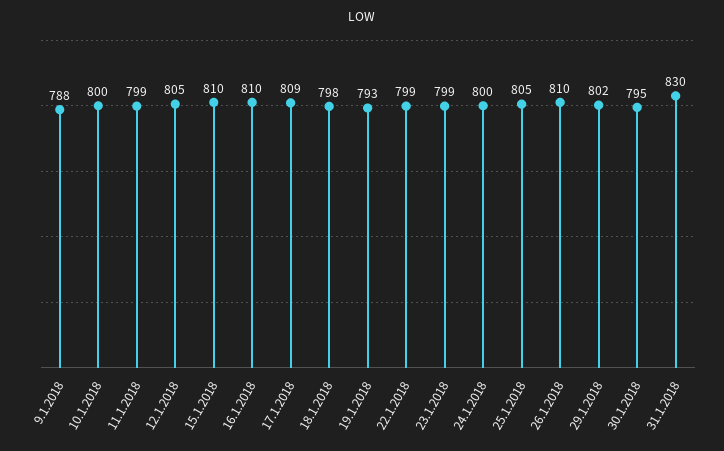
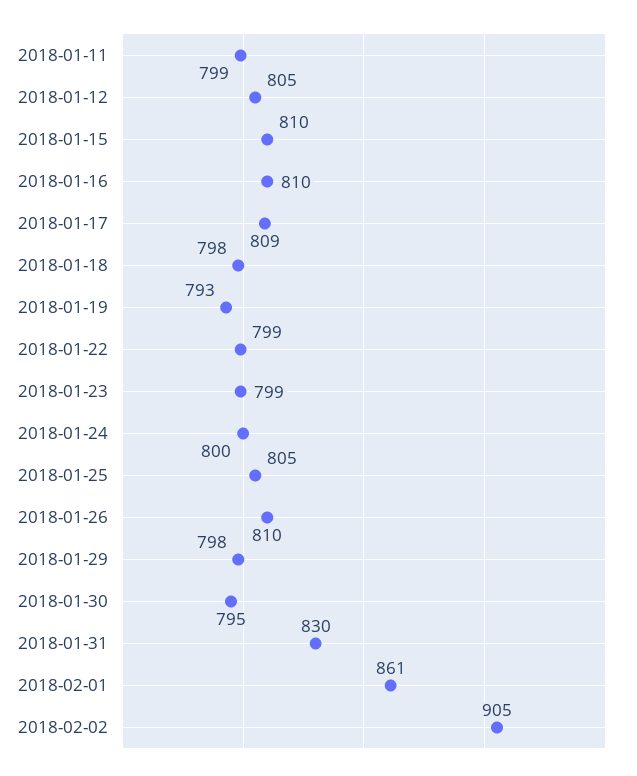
9.1.2018: 788 -> none
10.1.2018: 800 -> none
29.1.2018: 802 -> 798
2018-02-01: none -> 861
2018-02-02: none -> 905

